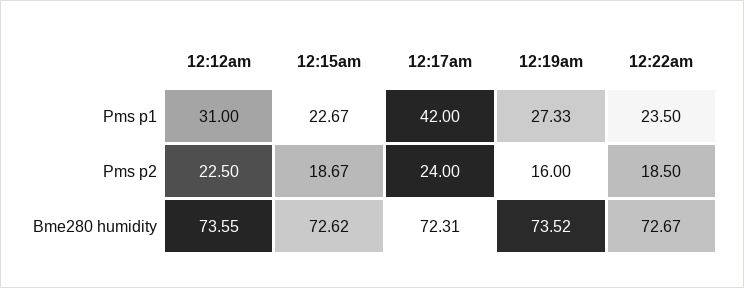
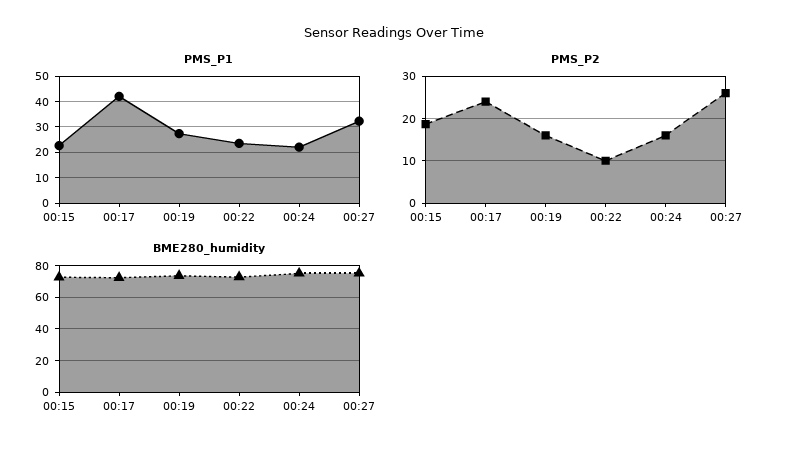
Pms p1, 12:12am: 31 -> none
Pms p2, 12:12am: 22.5 -> none
Pms p2, 12:22am: 18.5 -> 10
Bme280 humidity, 12:12am: 73.55 -> none
Pms p1, 00:24: none -> 22.5
Pms p1, 00:27: none -> 32.5
Pms p2, 00:24: none -> 16
Pms p2, 00:27: none -> 26
Bme280 humidity, 00:24: none -> 75
Bme280 humidity, 00:27: none -> 75

